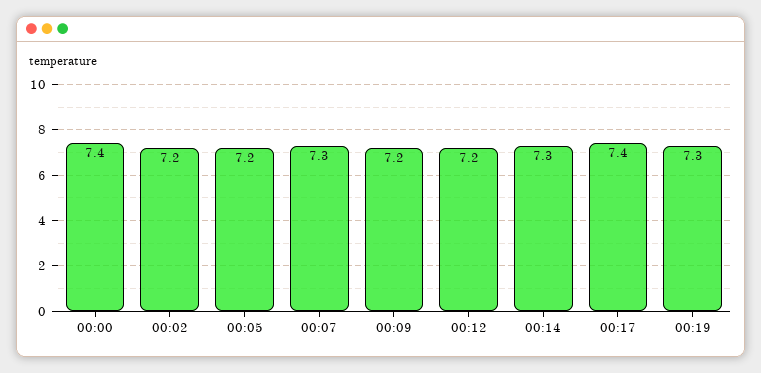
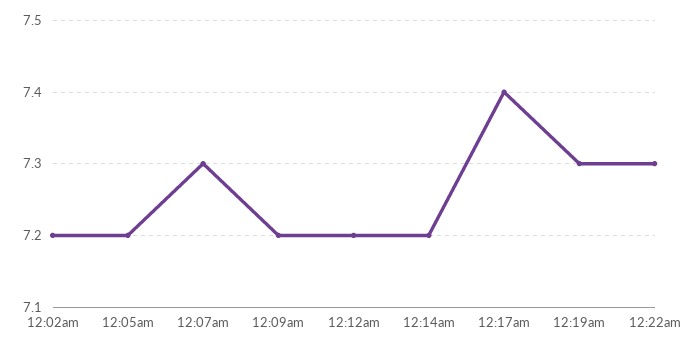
00:00: 7.4 -> none
00:14: 7.3 -> 7.2
12:22am: none -> 7.3

